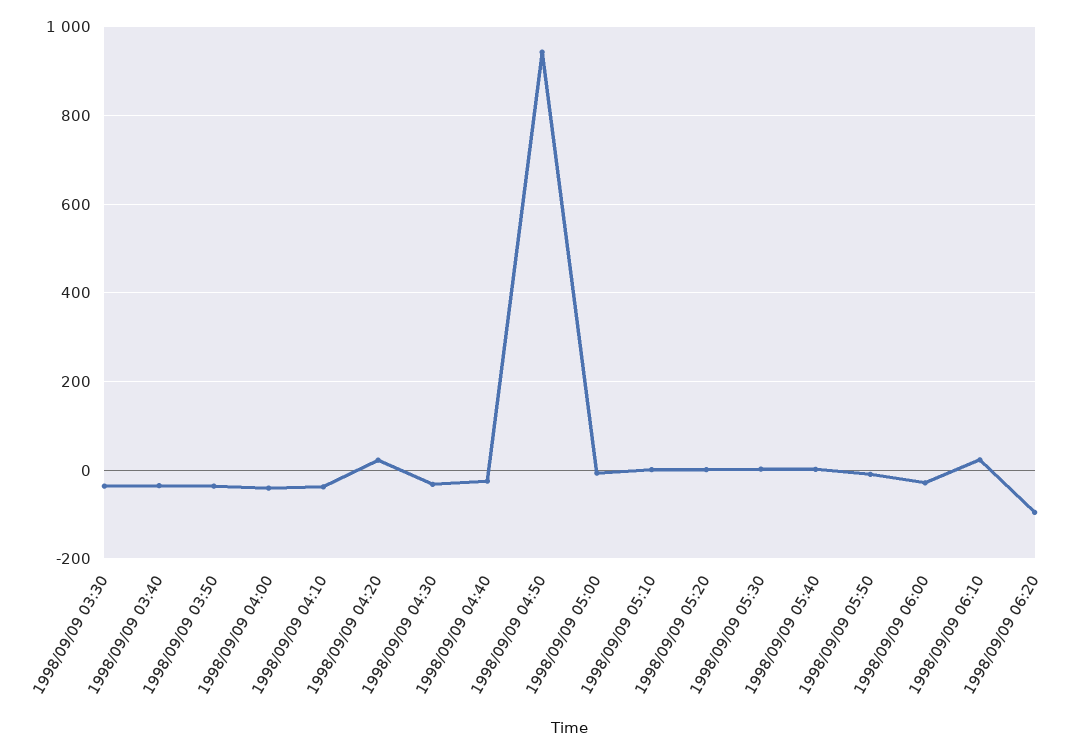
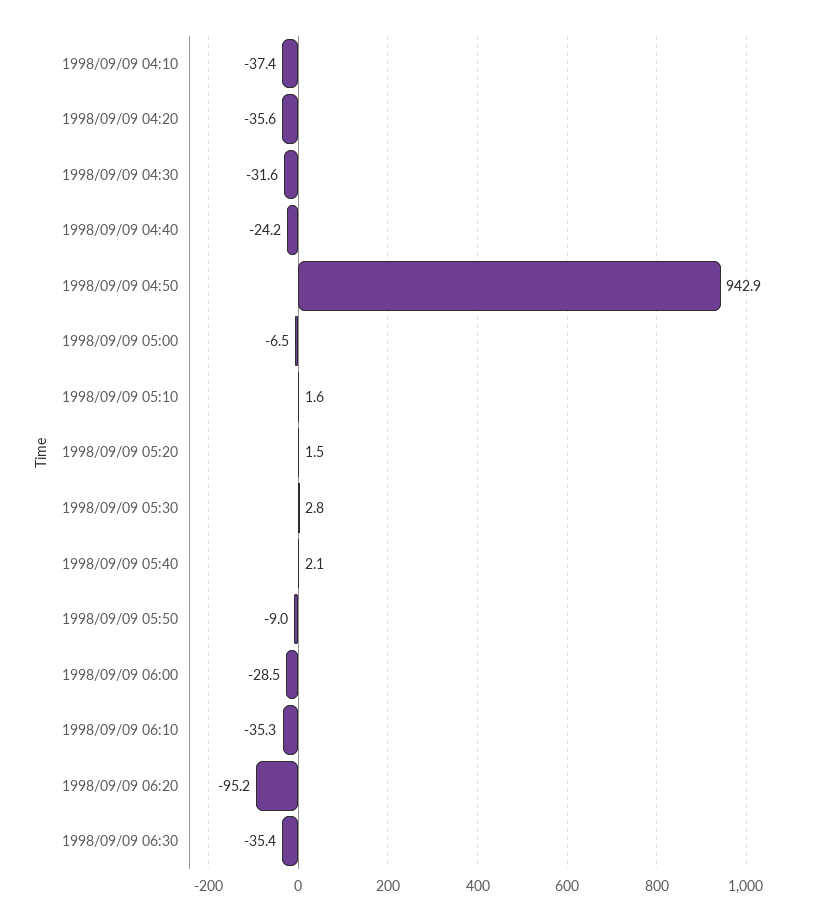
1998/09/09 03:30: -40 -> none
1998/09/09 03:40: -40 -> none
1998/09/09 03:50: -40 -> none
1998/09/09 04:00: -40 -> none
1998/09/09 04:20: 20 -> -35.6
1998/09/09 06:10: 20 -> -35.3
1998/09/09 06:30: none -> -35.4

